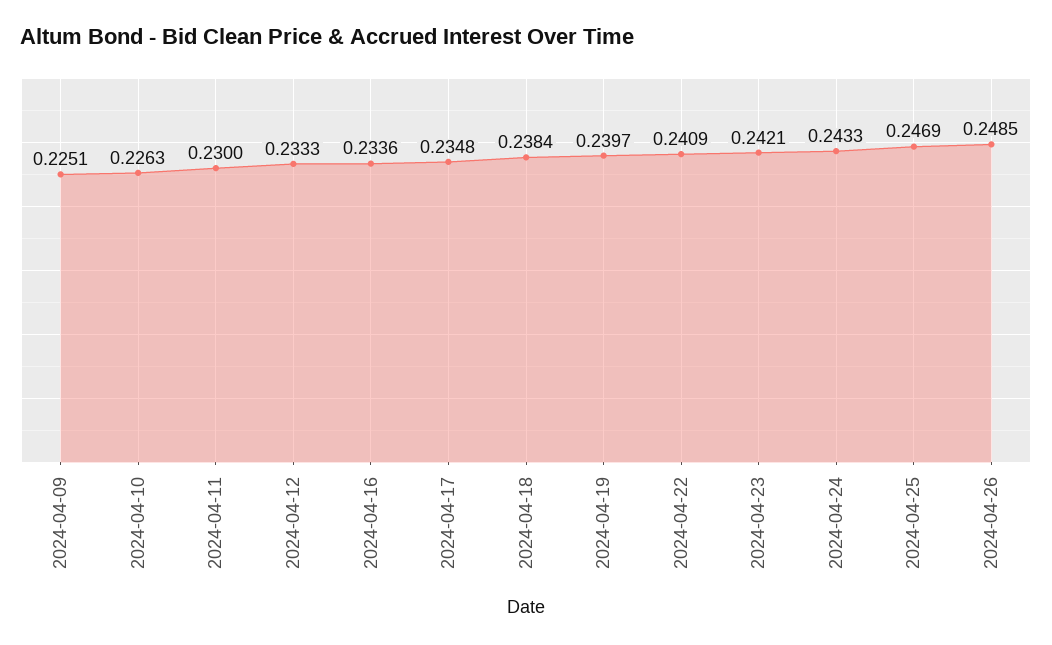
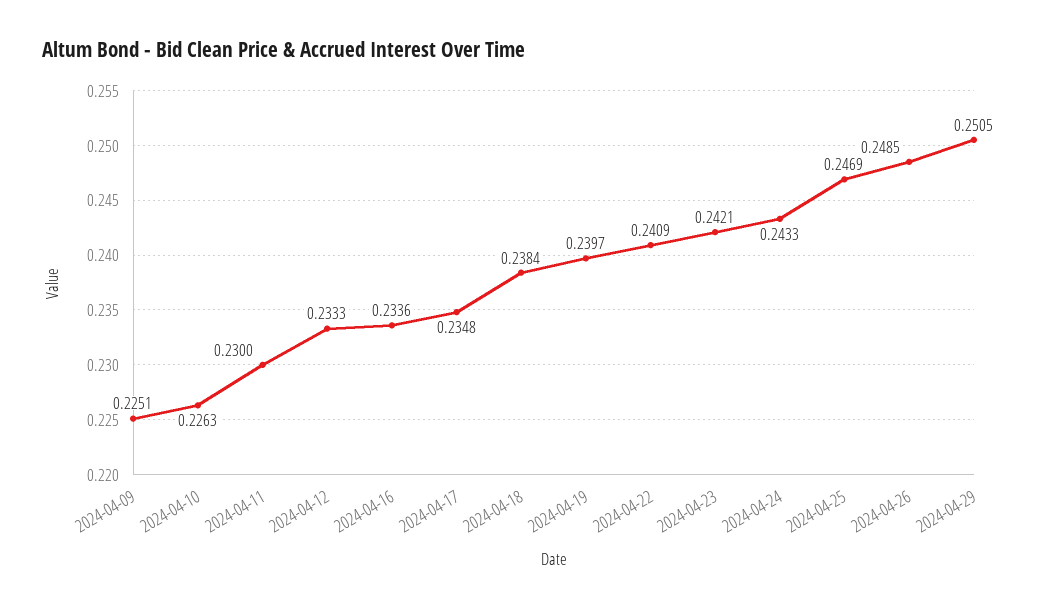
2024-04-29: none -> 0.2505

